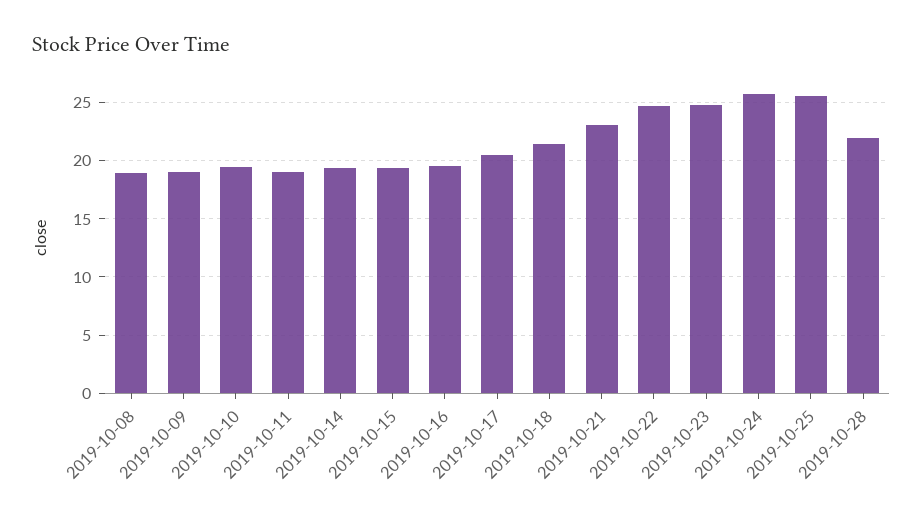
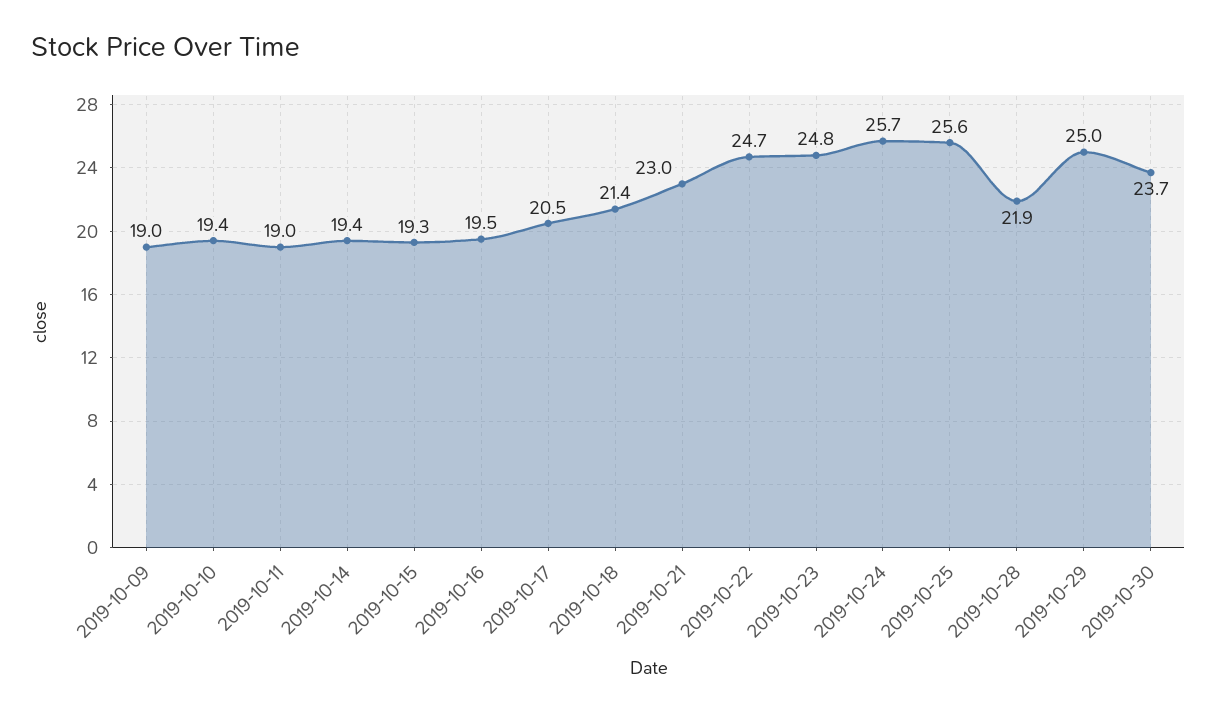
2019-10-08: 19 -> none
2019-10-29: none -> 25
2019-10-30: none -> 23.7

